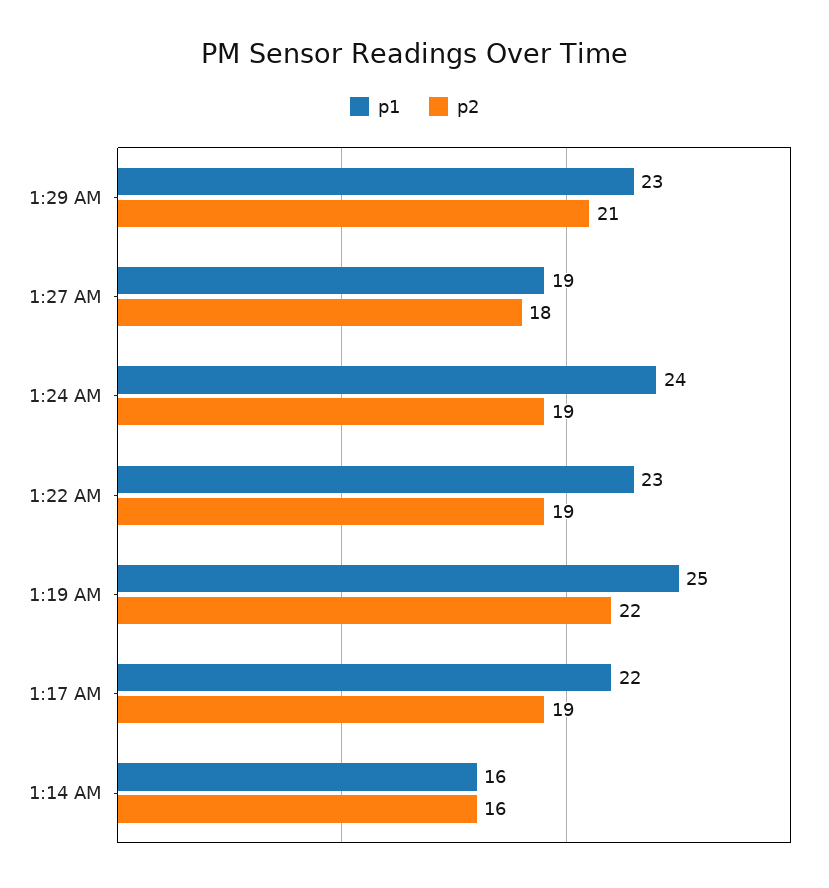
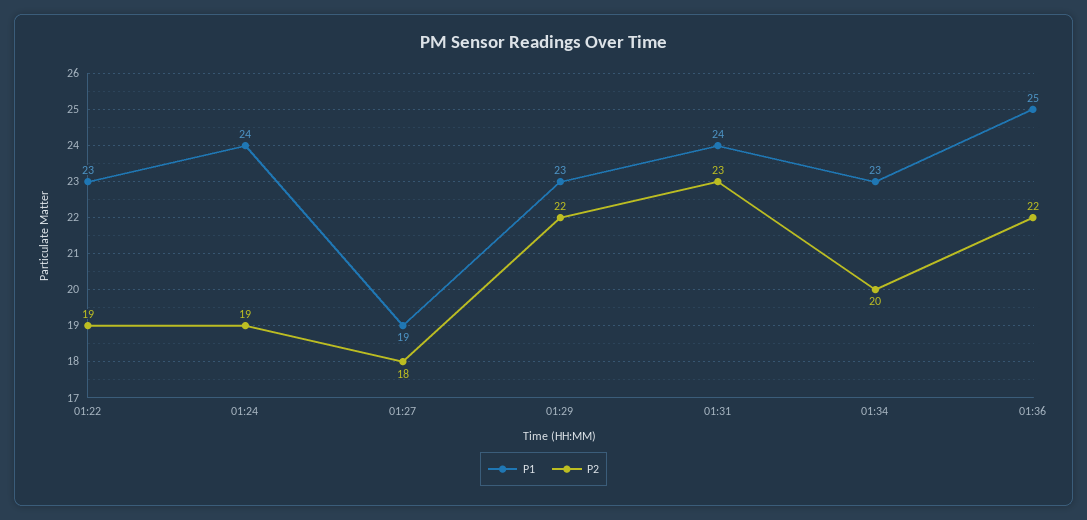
p2, 1:29 AM: 21 -> 22
p1, 1:19 AM: 25 -> none
p2, 1:19 AM: 22 -> none
p1, 1:17 AM: 22 -> none
p2, 1:17 AM: 19 -> none
p1, 1:14 AM: 16 -> none
p2, 1:14 AM: 16 -> none
p1, 01:31: none -> 24
p2, 01:31: none -> 23
p1, 01:34: none -> 23
p2, 01:34: none -> 20
p1, 01:36: none -> 25
p2, 01:36: none -> 22

